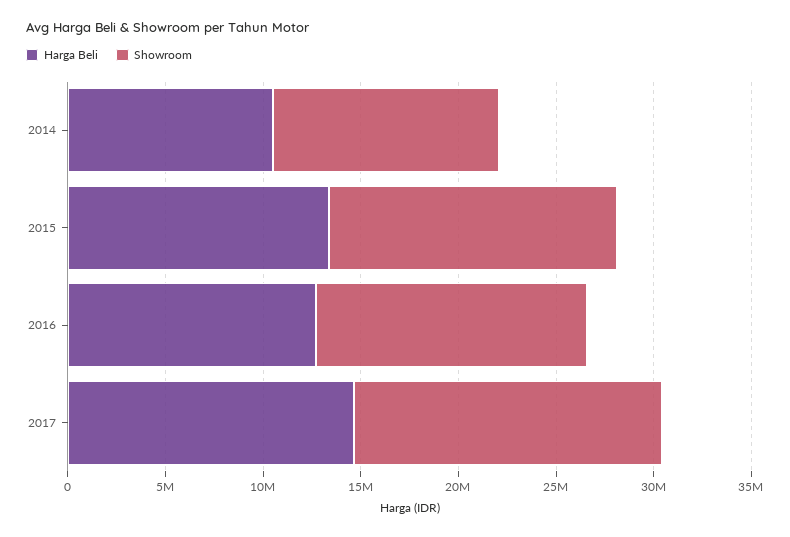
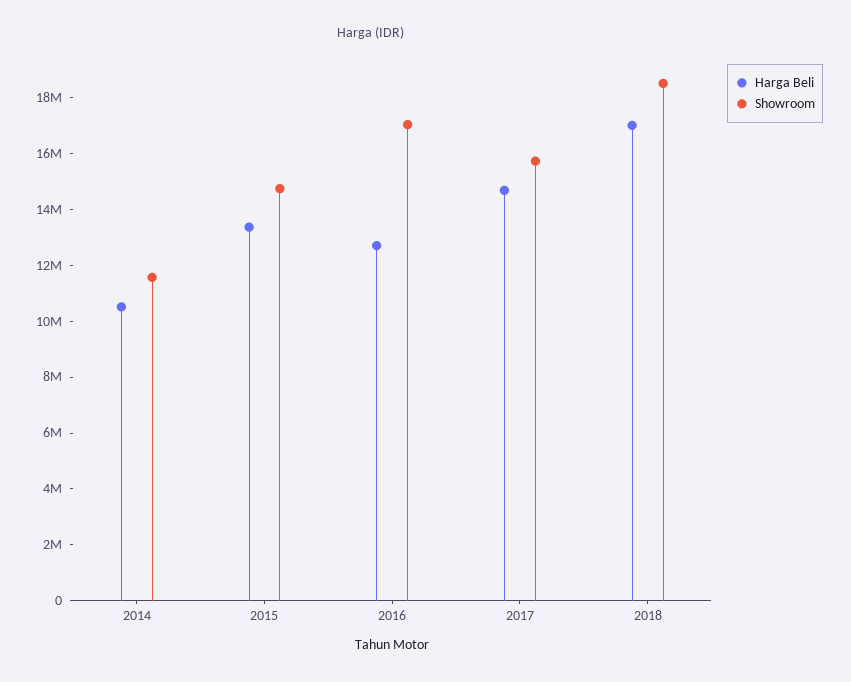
Showroom, 2016: 14000000 -> 17000000
Harga Beli, 2018: none -> 17000000
Showroom, 2018: none -> 18500000

